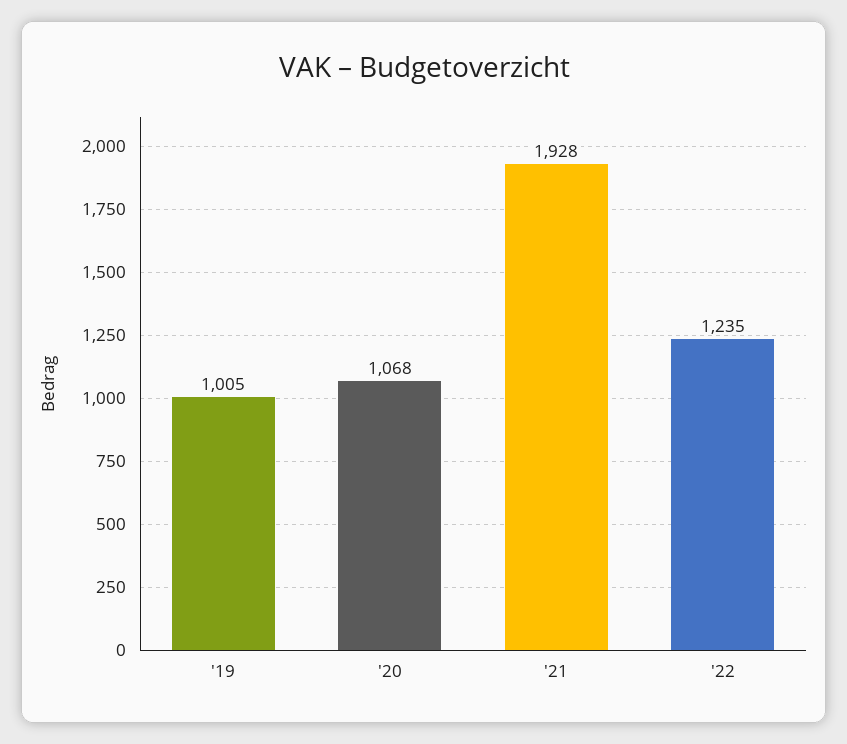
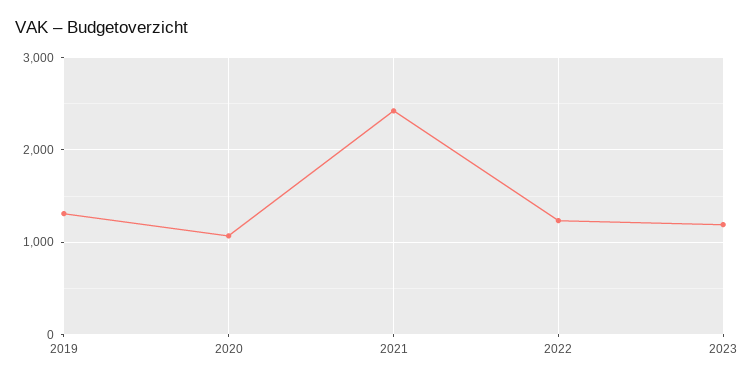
'19: 1005 -> 1300
'21: 1928 -> 2400
2023: none -> 1200

